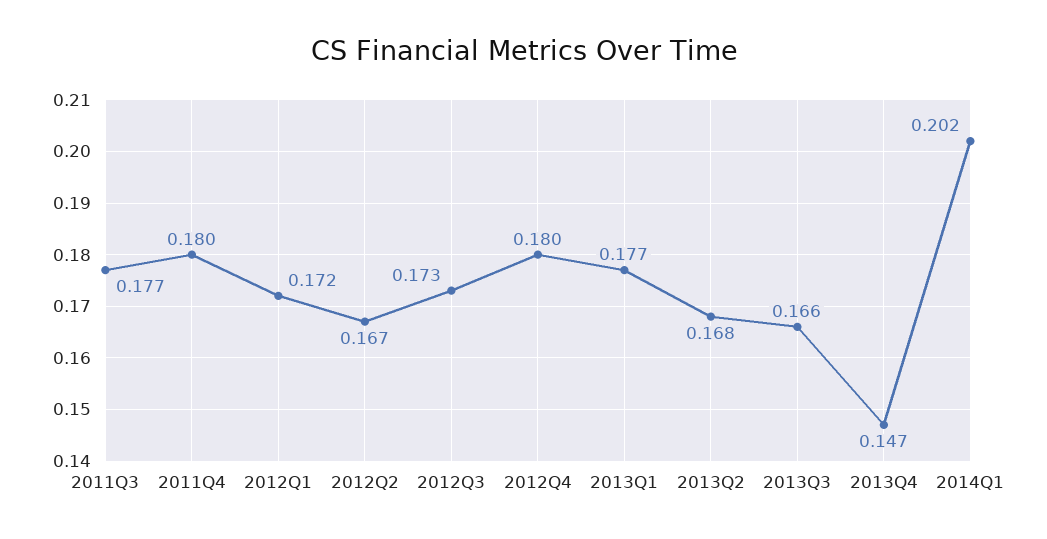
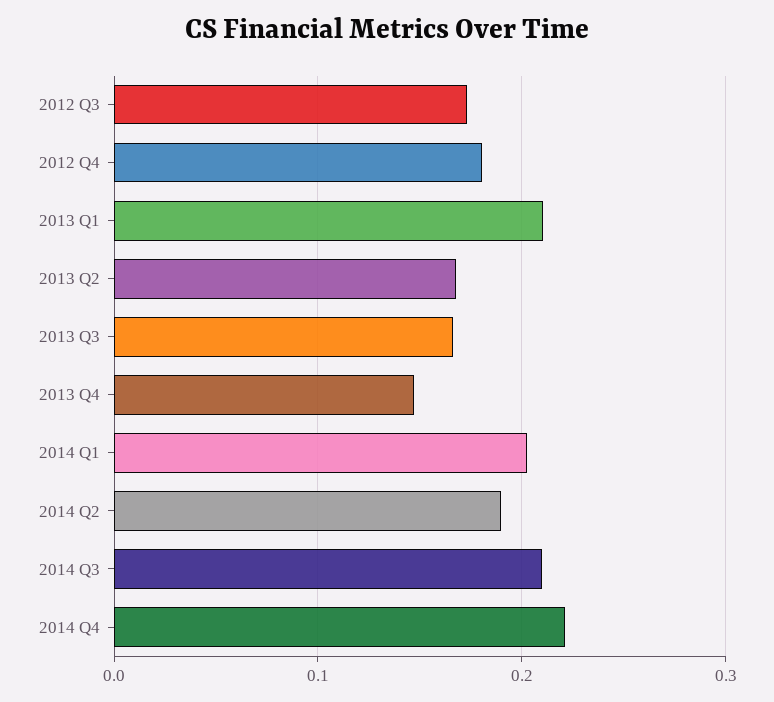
2011Q3: 0.177 -> none
2011Q4: 0.18 -> none
2012Q1: 0.172 -> none
2012Q2: 0.167 -> none
2013Q1: 0.177 -> 0.21
2014 Q2: none -> 0.19
2014 Q3: none -> 0.21
2014 Q4: none -> 0.22

